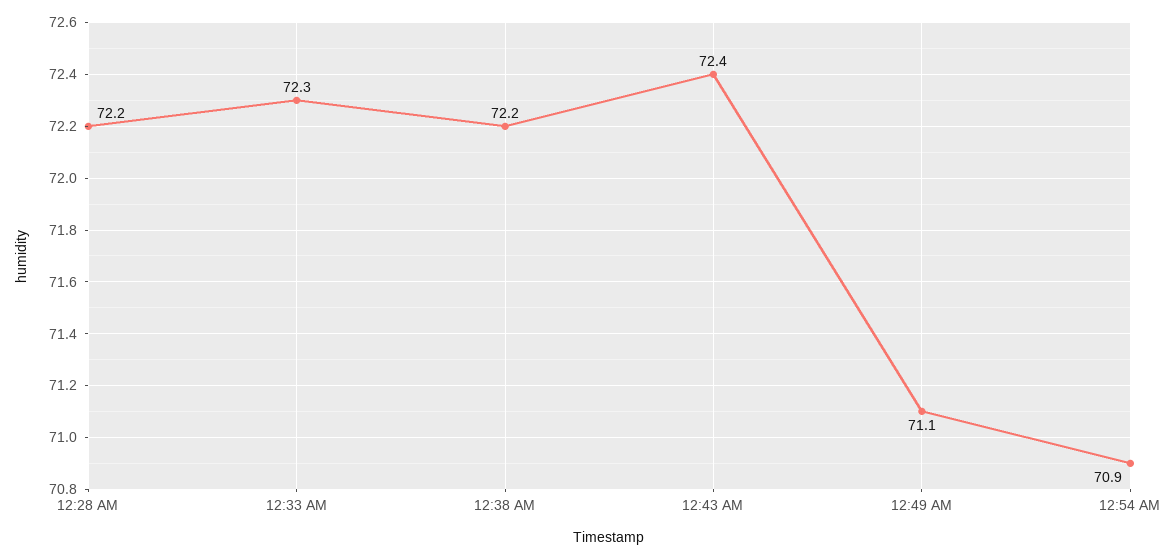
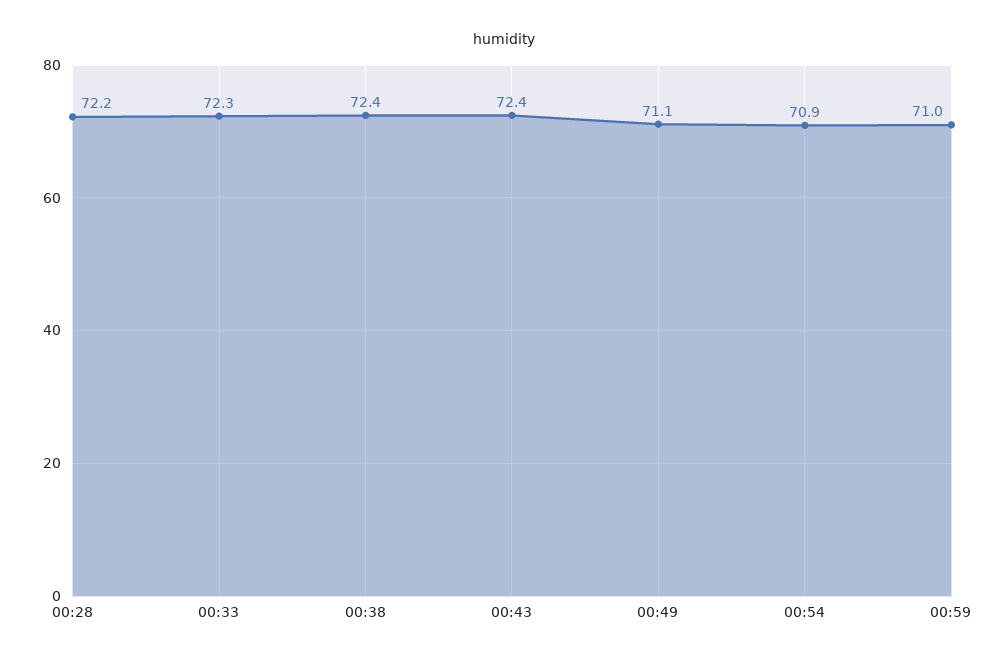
12:38 AM: 72.2 -> 72.4
00:59: none -> 71

